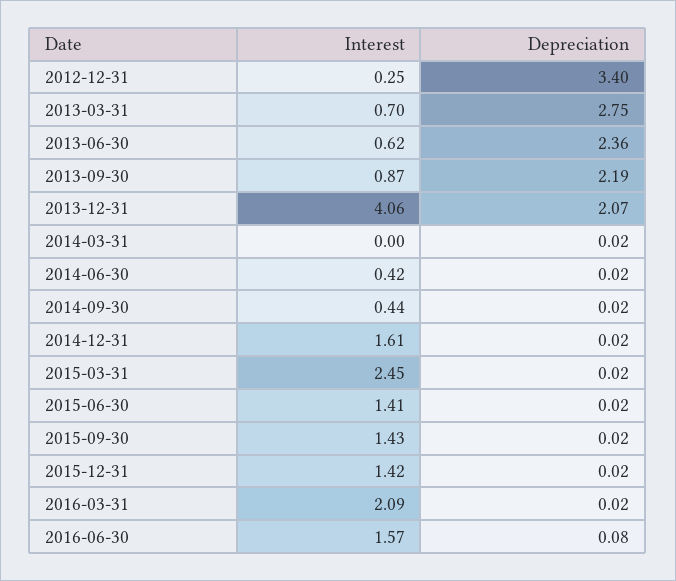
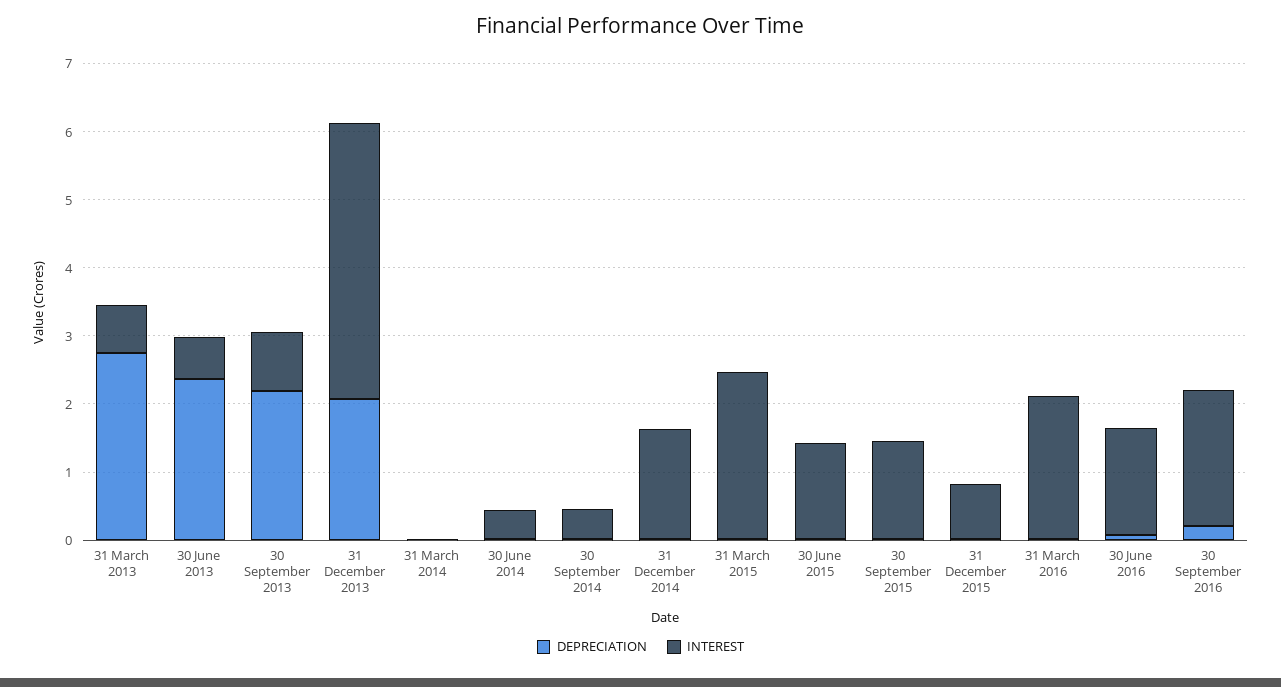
Interest, 2012-12-31: 0.25 -> none
Depreciation, 2012-12-31: 3.4 -> none
Interest, 2015-12-31: 1.42 -> 0.8
Depreciation, 30 September 2016: none -> 0.2
Interest, 30 September 2016: none -> 2

